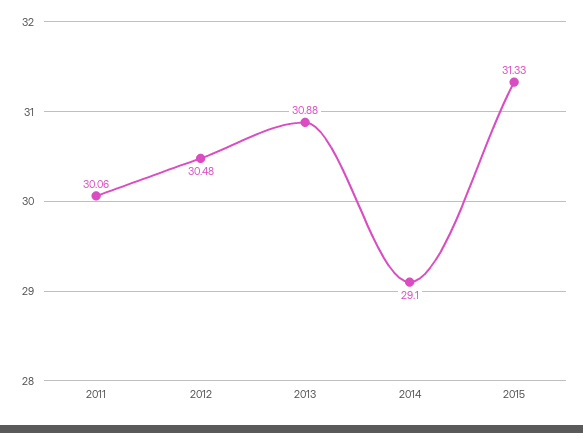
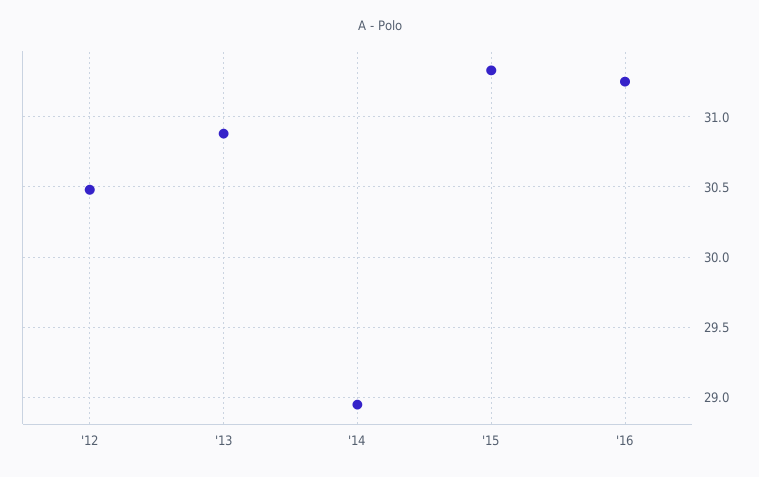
2011: 30.06 -> none
2014: 29.1 -> 28.95
'16: none -> 31.25

